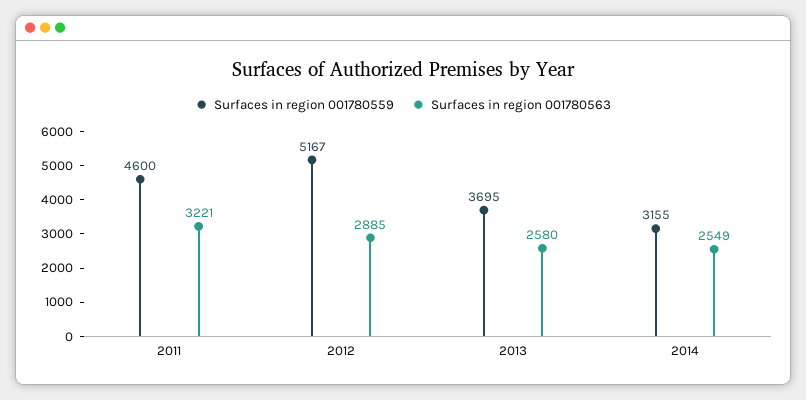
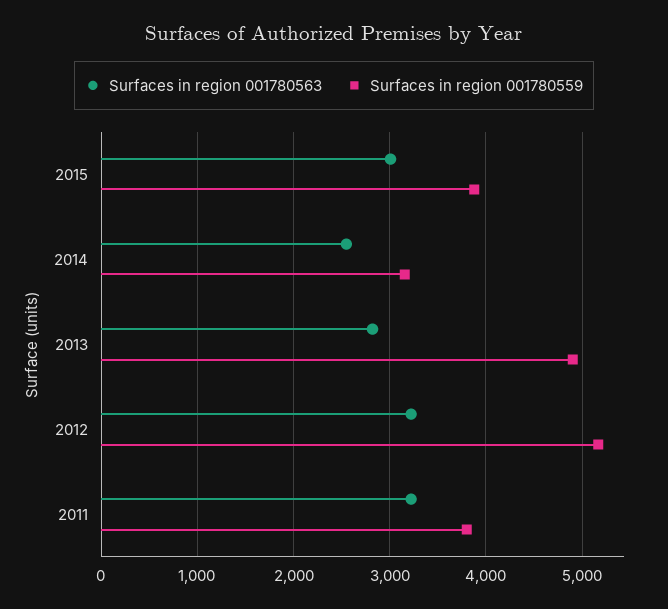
Surfaces in region 001780559, 2011: 4600 -> 3800
Surfaces in region 001780563, 2012: 2885 -> 3200
Surfaces in region 001780559, 2013: 3695 -> 4900
Surfaces in region 001780563, 2013: 2580 -> 2800
Surfaces in region 001780563, 2015: none -> 3000
Surfaces in region 001780559, 2015: none -> 3900

